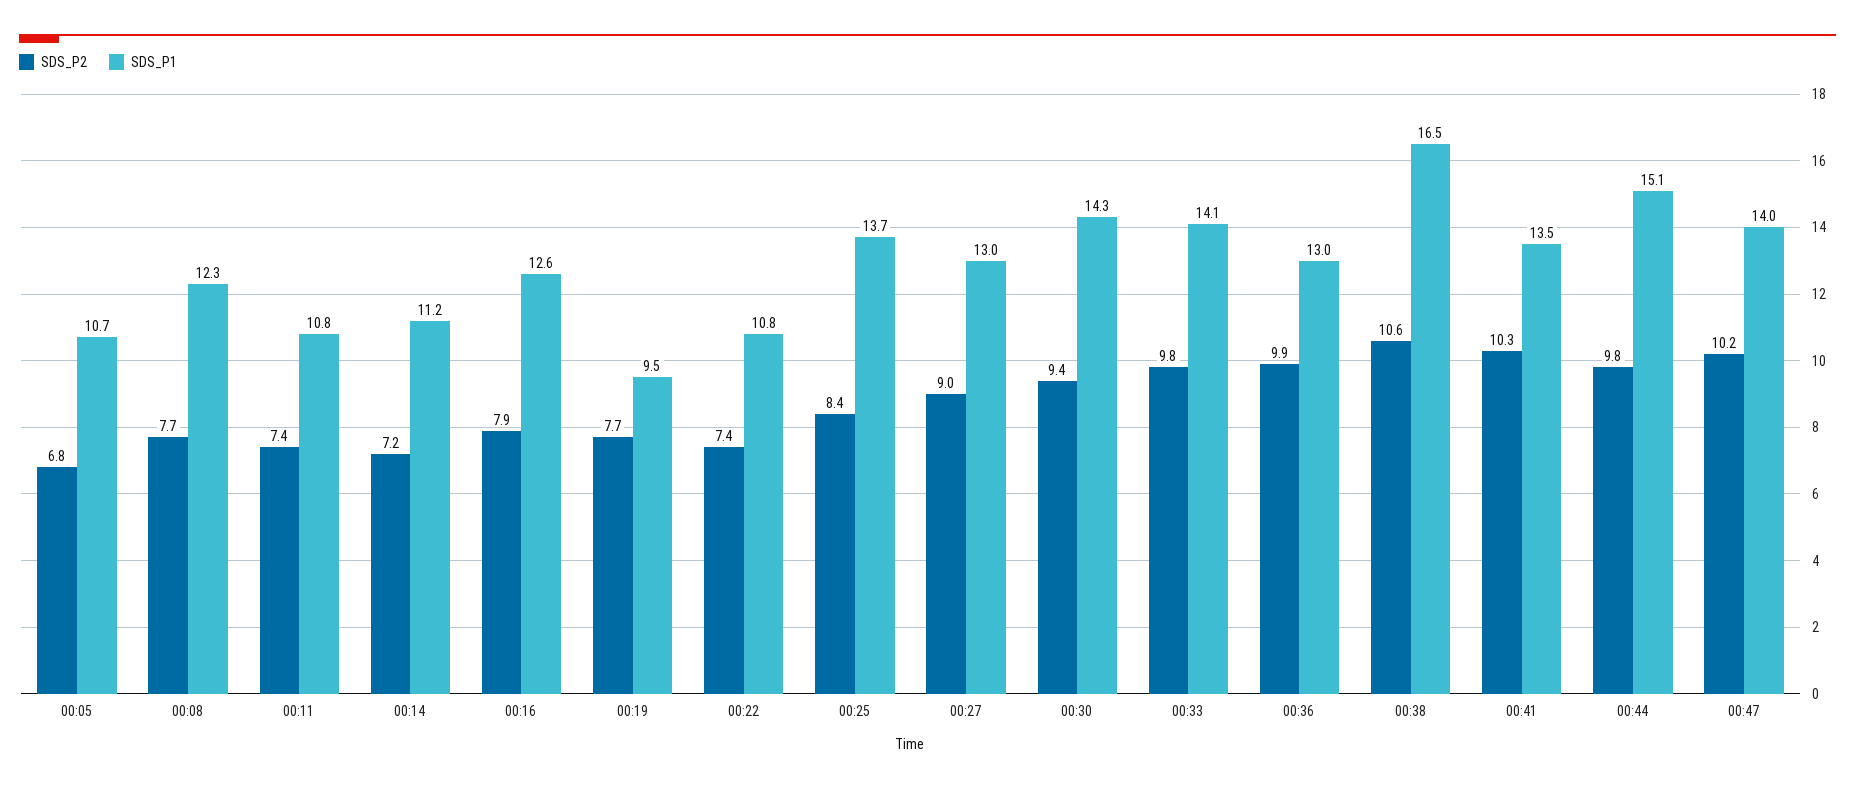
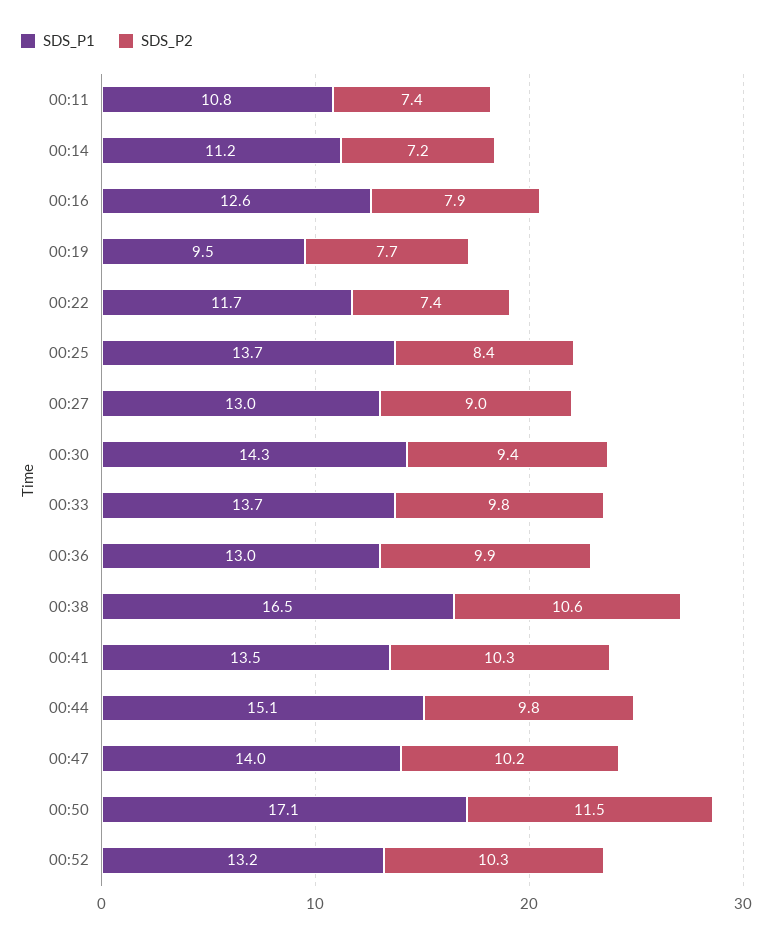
SDS_P2, 00:05: 6.8 -> none
SDS_P1, 00:05: 10.7 -> none
SDS_P2, 00:08: 7.7 -> none
SDS_P1, 00:08: 12.3 -> none
SDS_P1, 00:22: 10.8 -> 11.7
SDS_P1, 00:33: 14.1 -> 13.7
SDS_P1, 00:50: none -> 17.1
SDS_P2, 00:50: none -> 11.5
SDS_P1, 00:52: none -> 13.2
SDS_P2, 00:52: none -> 10.3

